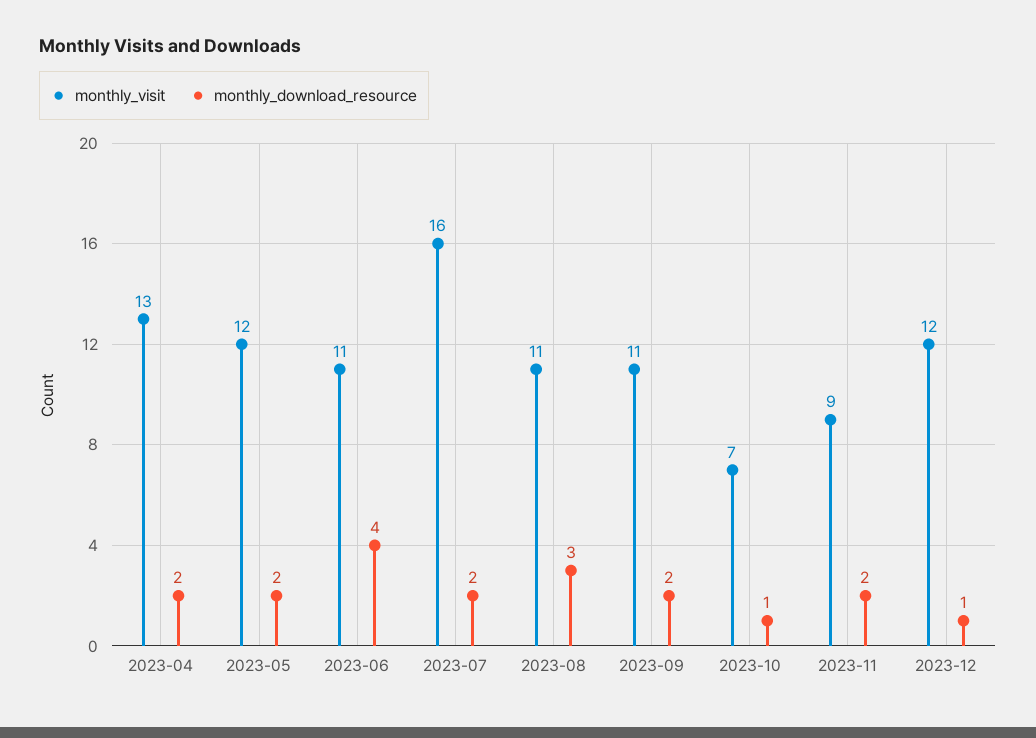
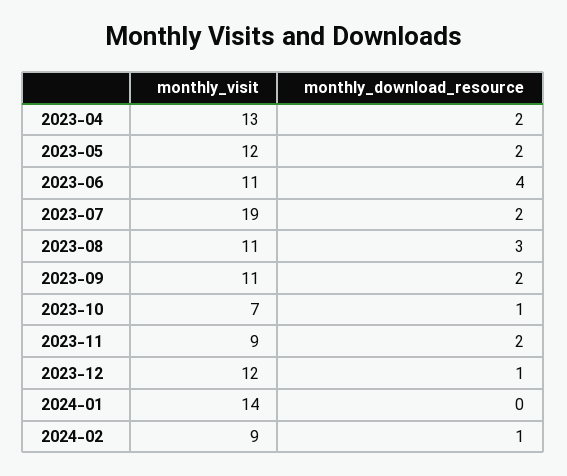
monthly_visit, 2023-07: 16 -> 19
monthly_visit, 2024-01: none -> 14
monthly_download_resource, 2024-01: none -> 0
monthly_visit, 2024-02: none -> 9
monthly_download_resource, 2024-02: none -> 1

